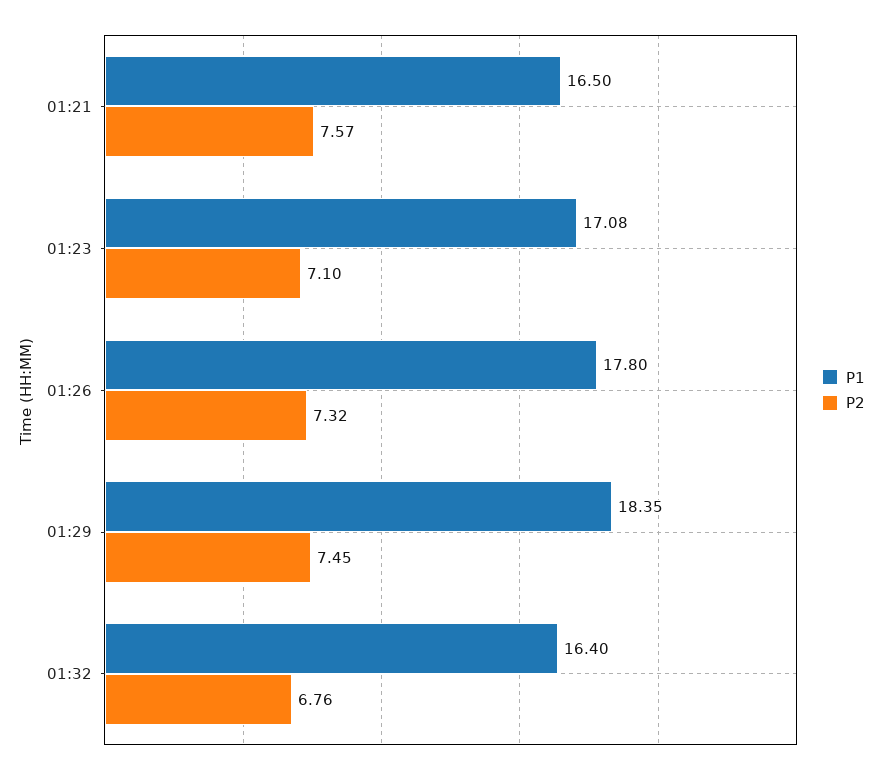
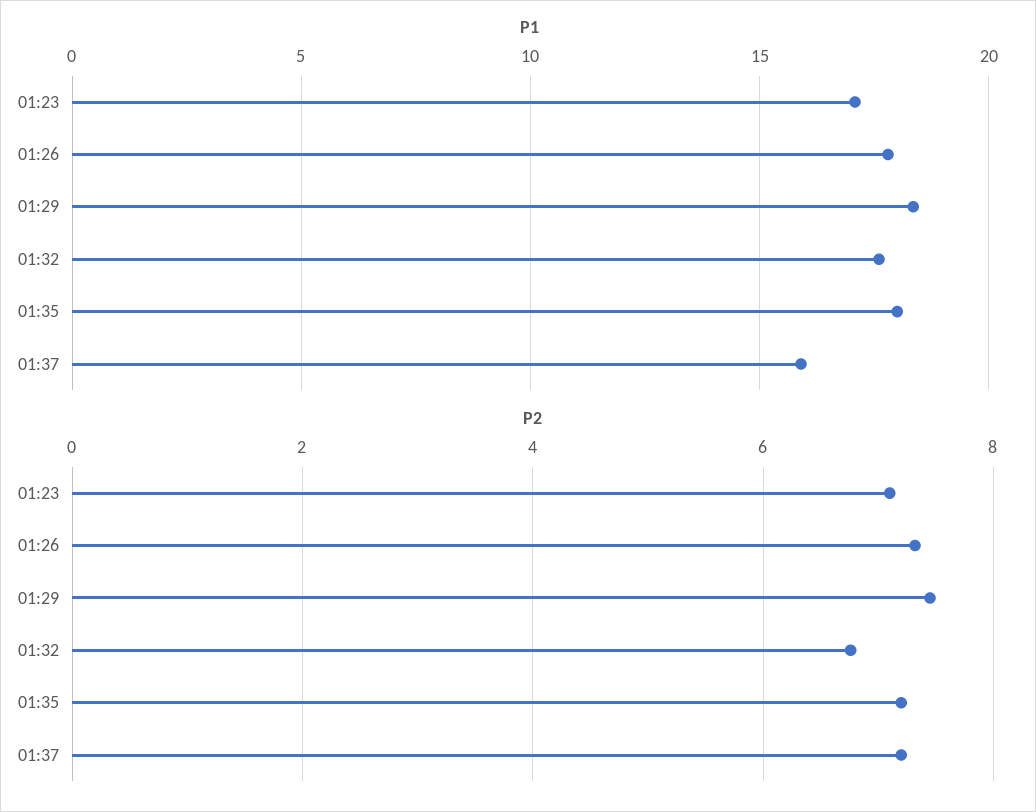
P1, 01:21: 16.5 -> none
P2, 01:21: 7.57 -> none
P1, 01:32: 16.4 -> 17.5
P1, 01:35: none -> 18
P1, 01:37: none -> 16
P2, 01:35: none -> 7.2
P2, 01:37: none -> 7.2

